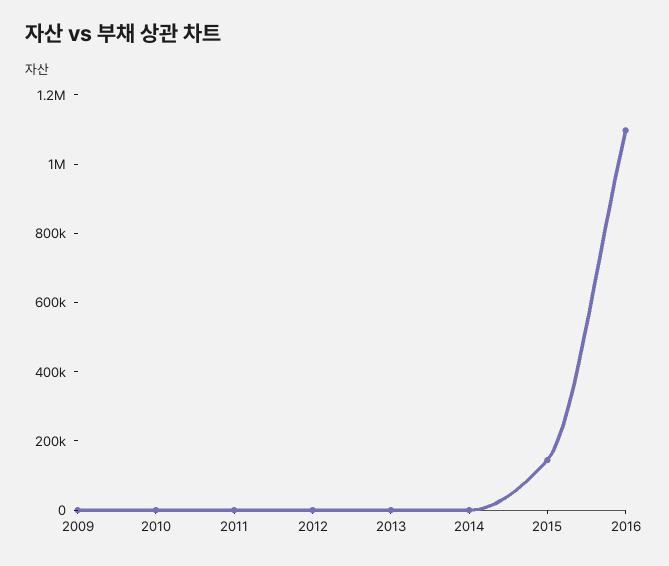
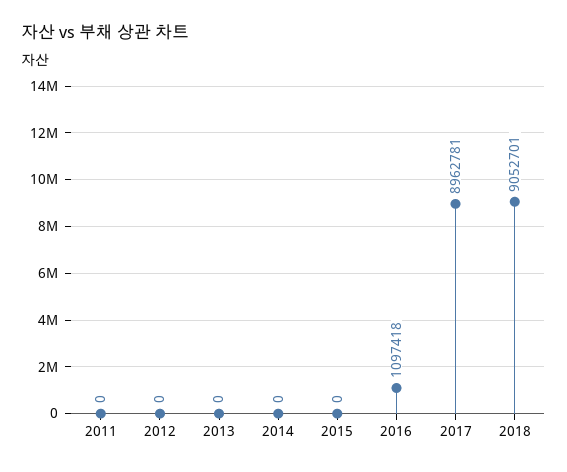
2009: 0 -> none
2010: 0 -> none
2015: 150000 -> 0
2017: none -> 8962781
2018: none -> 9052701

